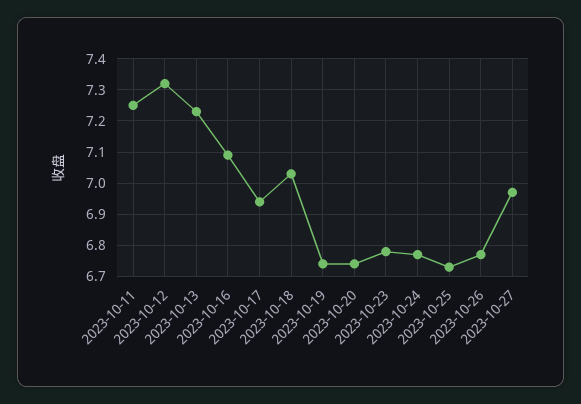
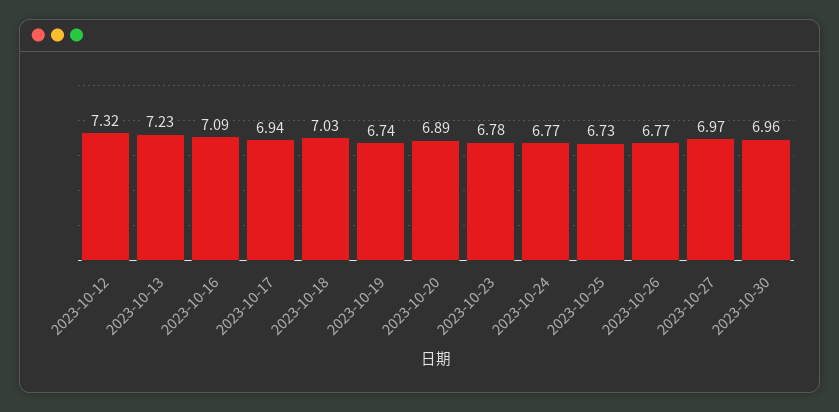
2023-10-11: 7.25 -> none
2023-10-20: 6.75 -> 6.89
2023-10-30: none -> 6.96

